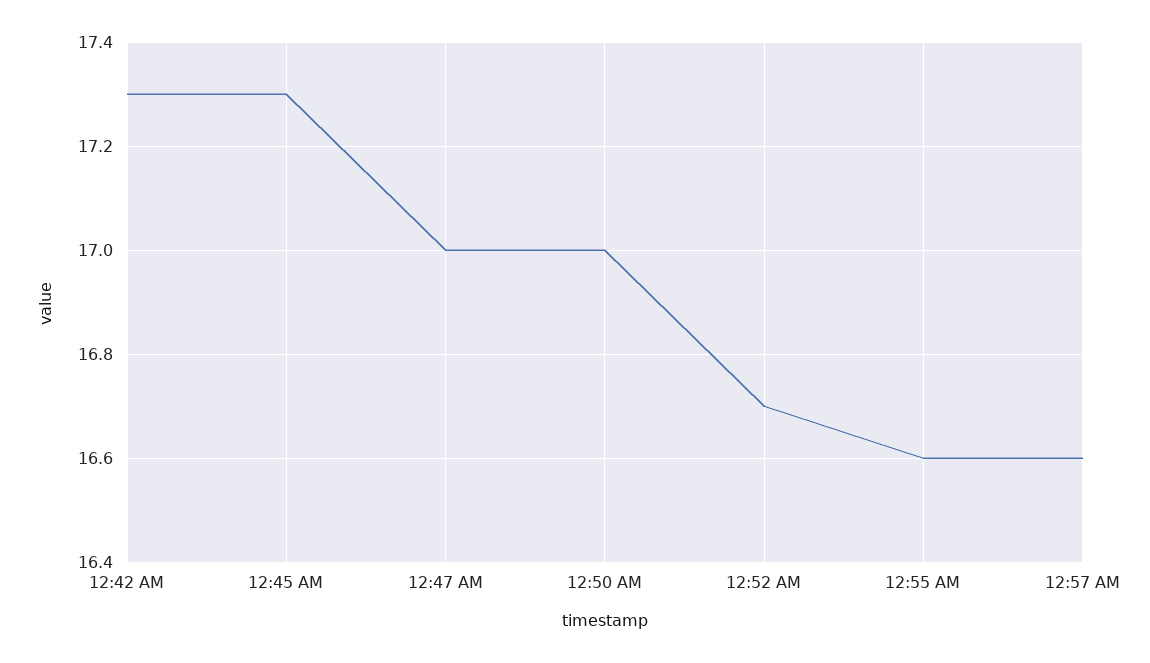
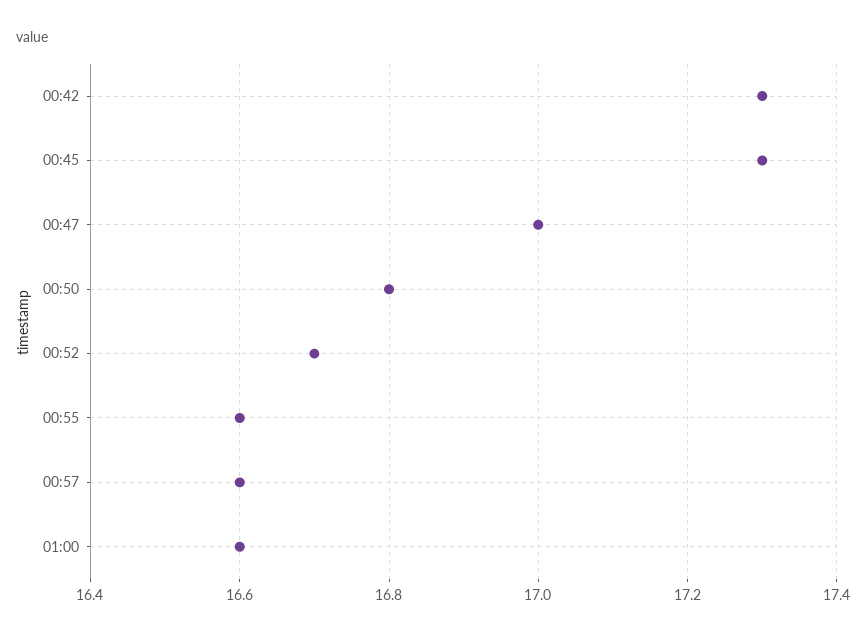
12:50 AM: 17 -> 16.8
01:00: none -> 16.6

